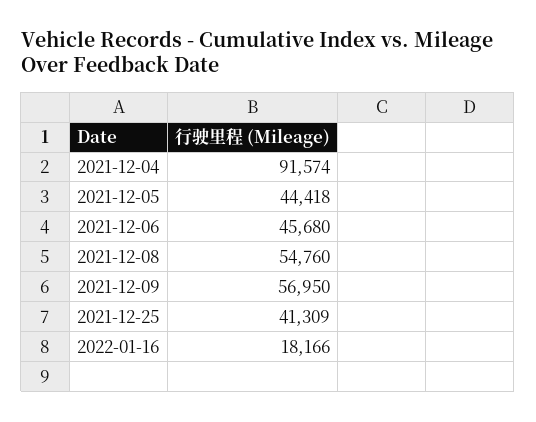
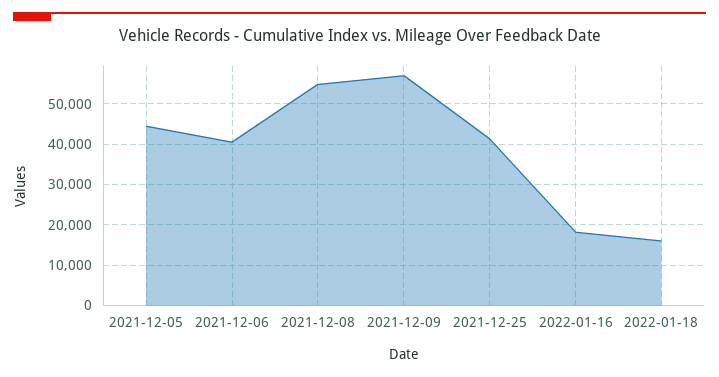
2021-12-04: 91574 -> none
2021-12-06: 45680 -> 40000
2022-01-18: none -> 16000

